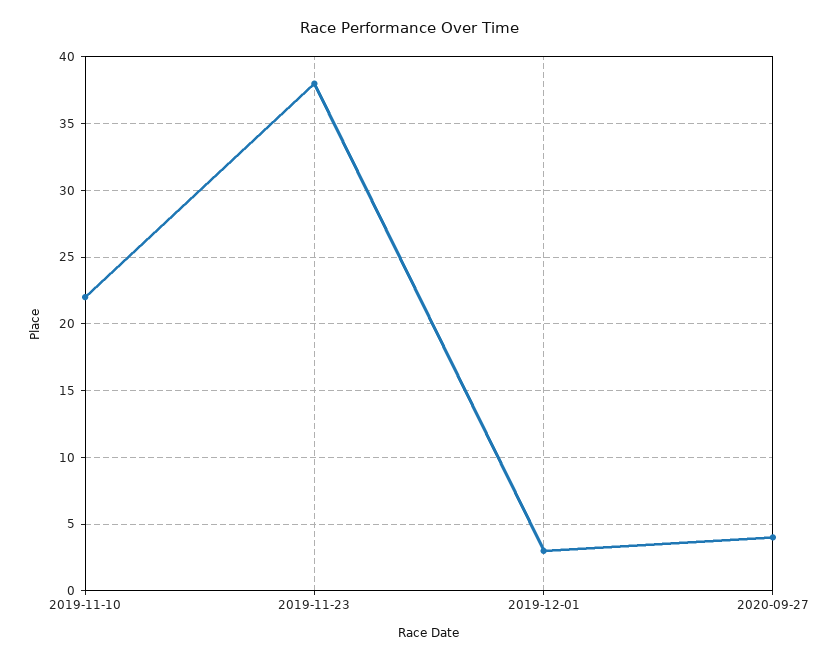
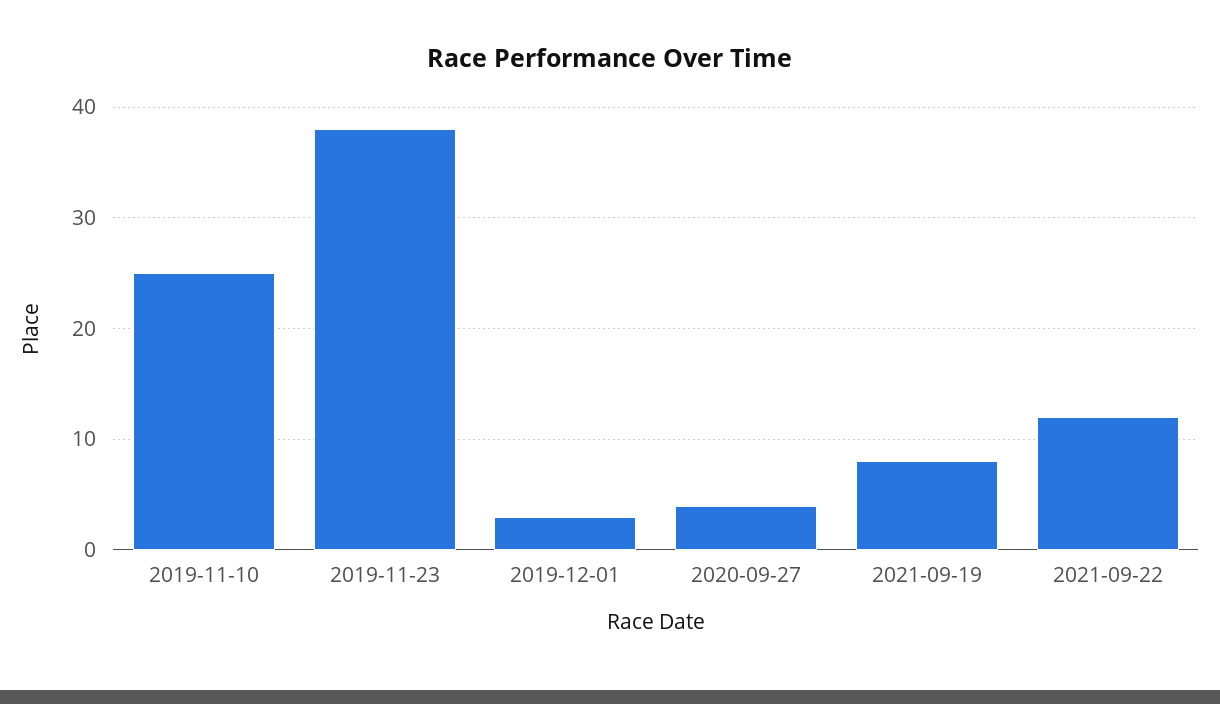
2019-11-10: 22 -> 25
2021-09-19: none -> 8
2021-09-22: none -> 12

